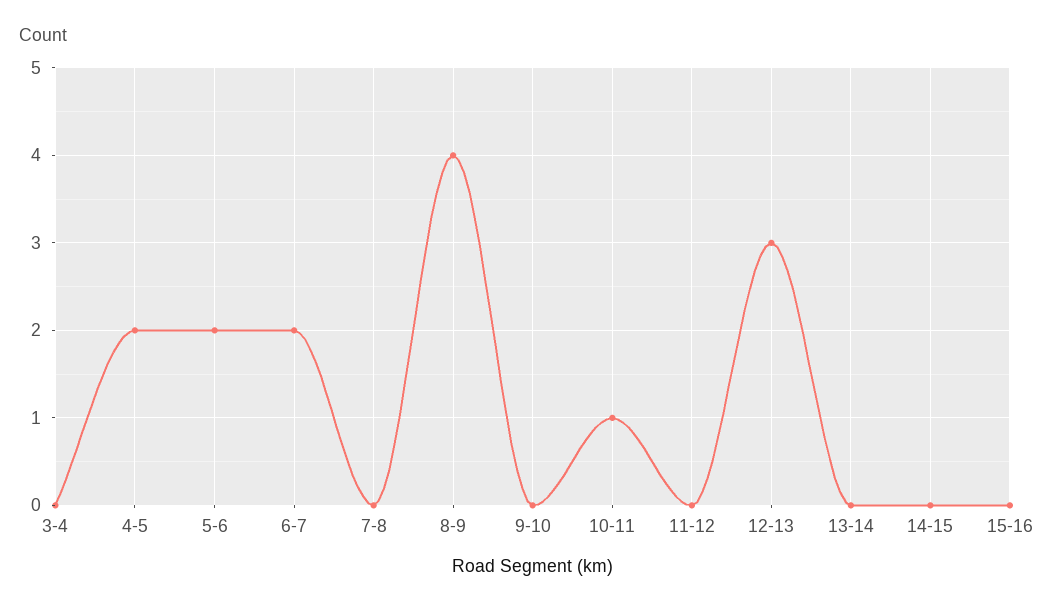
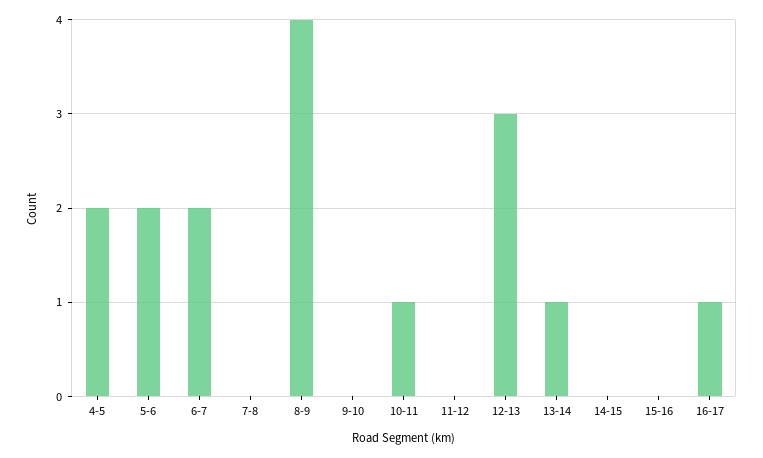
3-4: 0 -> none
13-14: 0 -> 1
16-17: none -> 1

